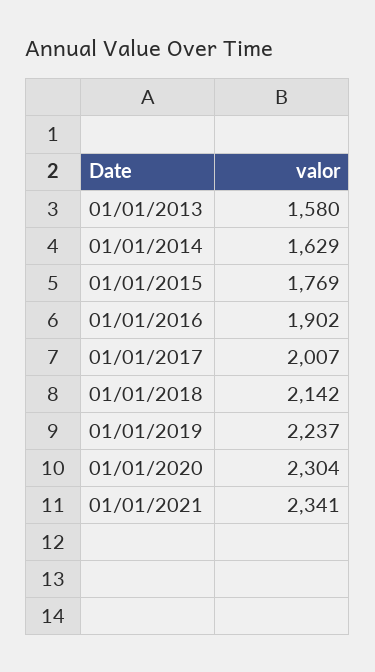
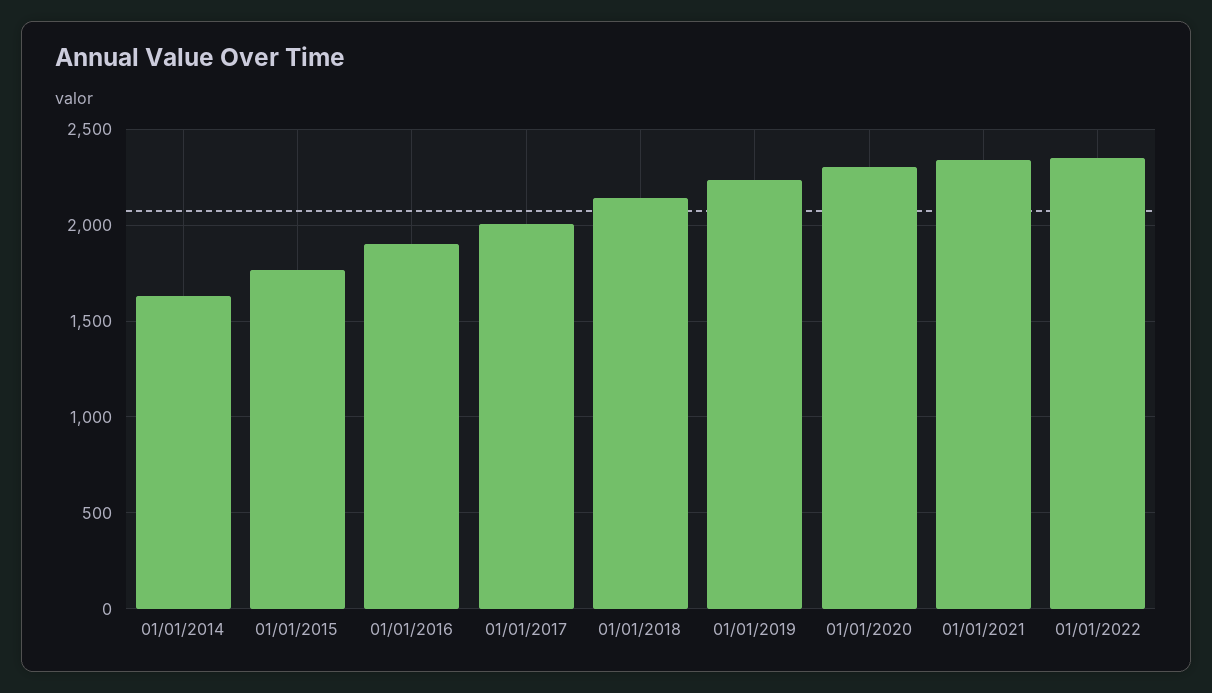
01/01/2013: 1580 -> none
01/01/2022: none -> 2350

